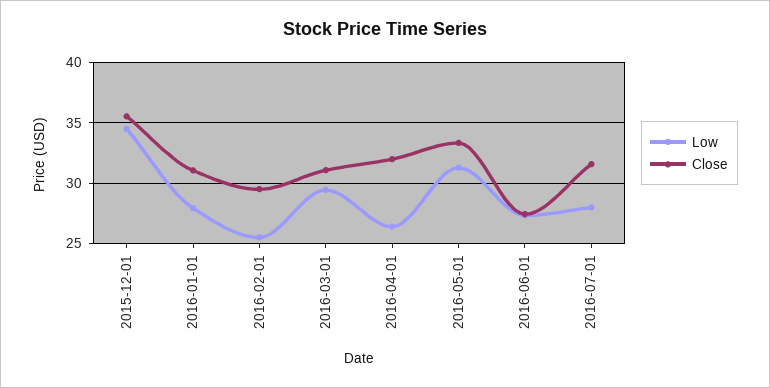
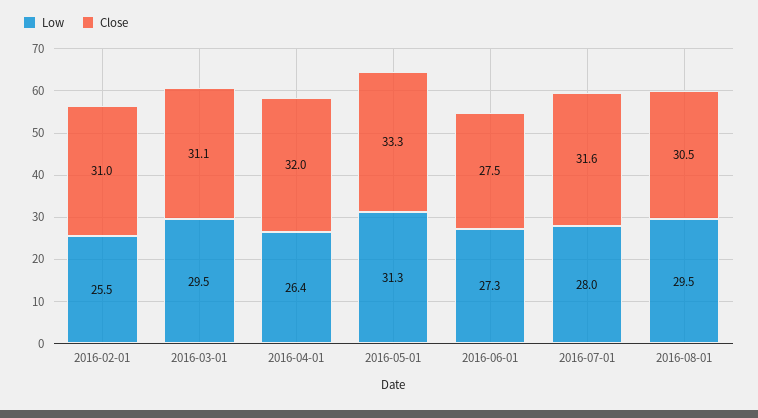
Low, 2015-12-01: 34.5 -> none
Close, 2015-12-01: 35.5 -> none
Low, 2016-01-01: 28 -> none
Close, 2016-01-01: 31 -> none
Close, 2016-02-01: 29.5 -> 31
Low, 2016-08-01: none -> 29.5
Close, 2016-08-01: none -> 30.5

